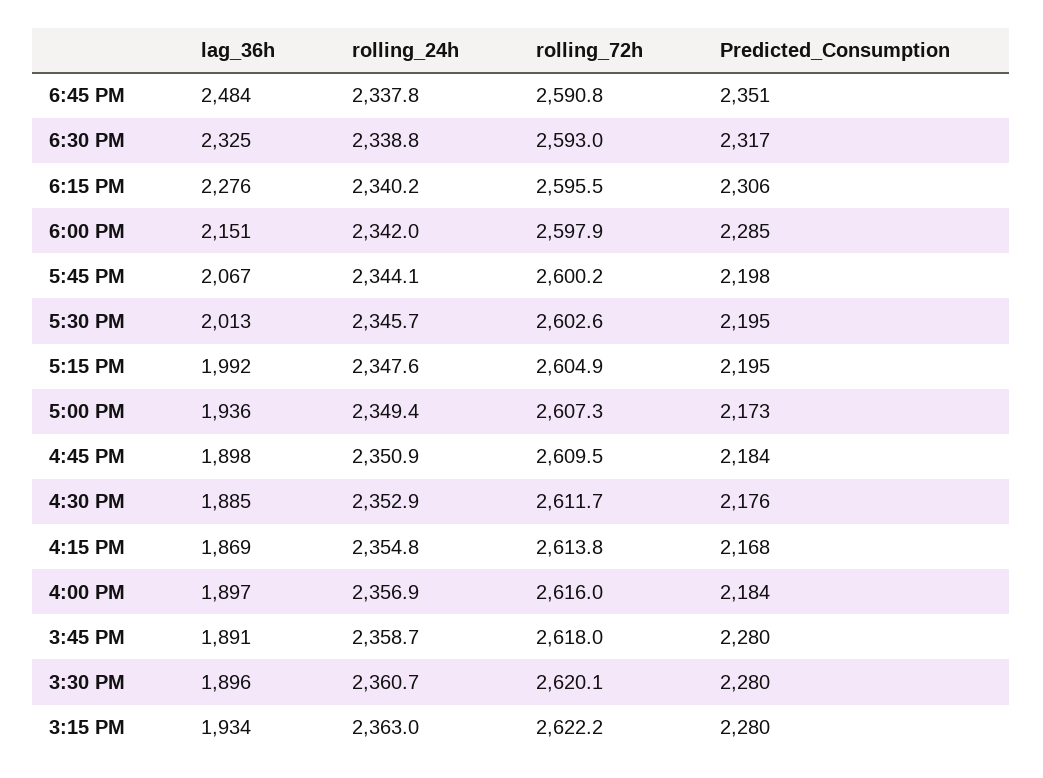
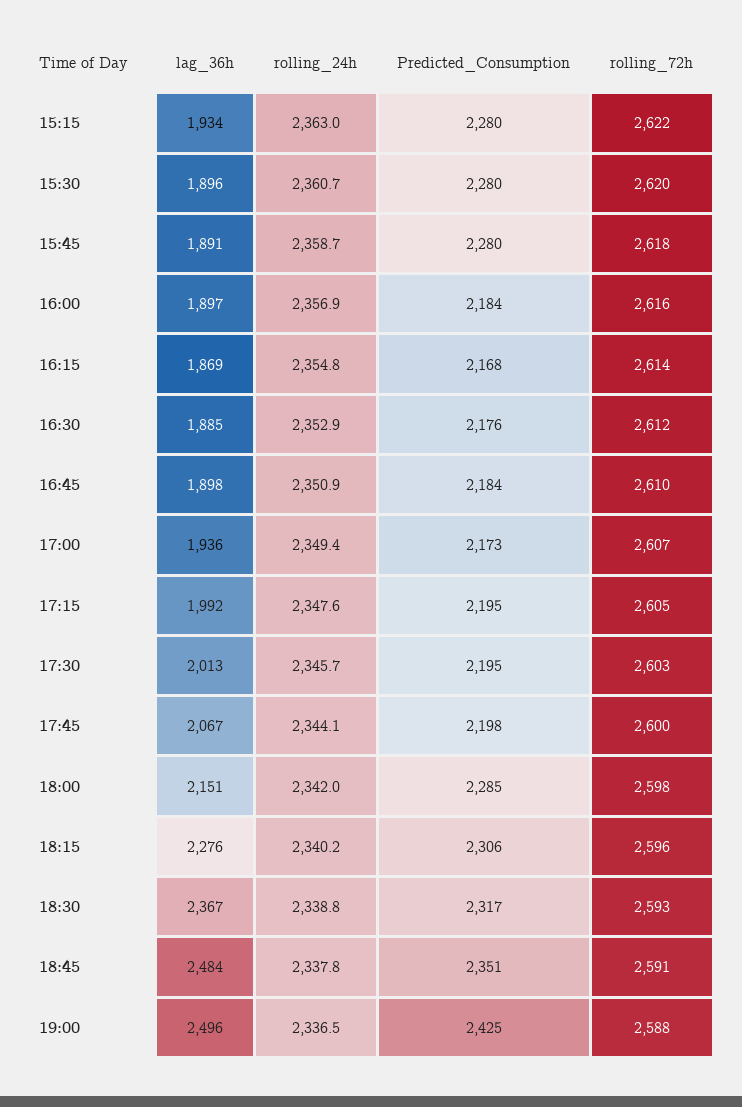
lag_36h, 6:30 PM: 2325 -> 2367
lag_36h, 19:00: none -> 2496
rolling_24h, 19:00: none -> 2336.5
Predicted_Consumption, 19:00: none -> 2425
rolling_72h, 19:00: none -> 2588

